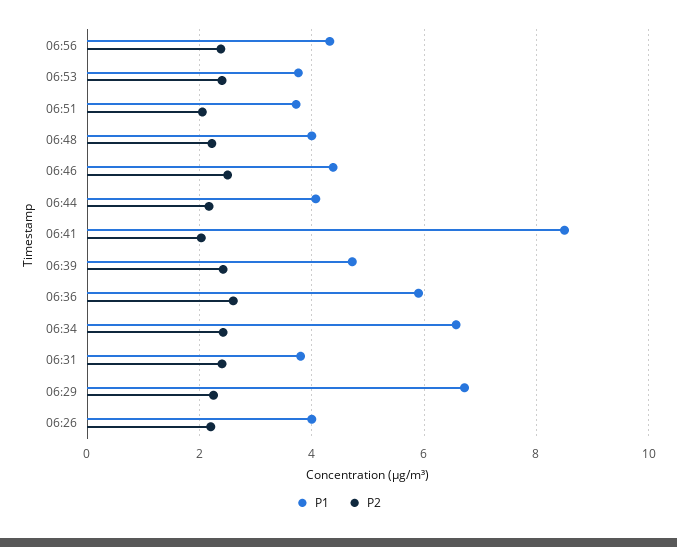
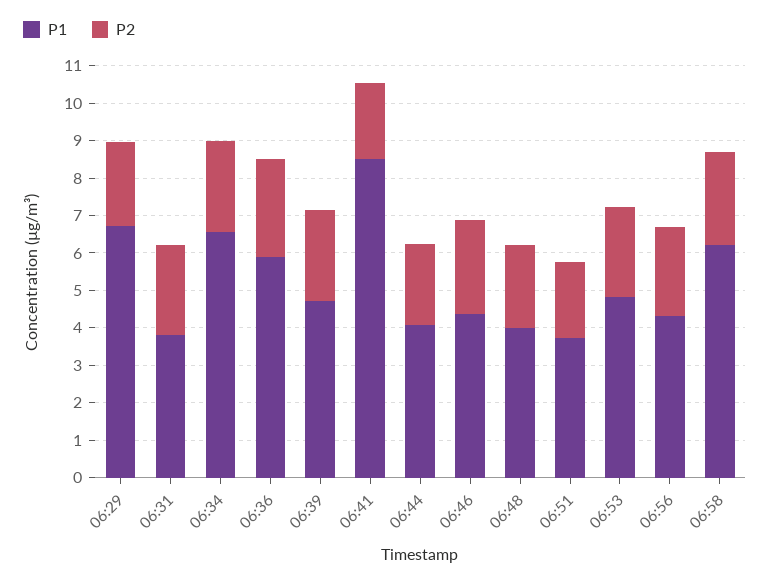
P1, 06:53: 3.8 -> 4.75
P1, 06:26: 4 -> none
P2, 06:26: 2.2 -> none
P1, 06:58: none -> 6.25
P2, 06:58: none -> 2.5

